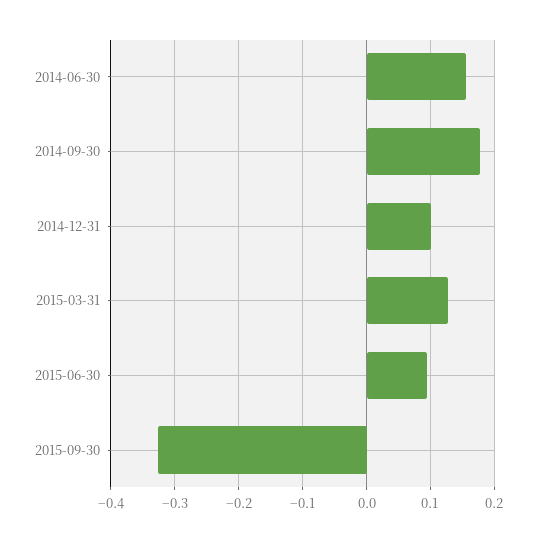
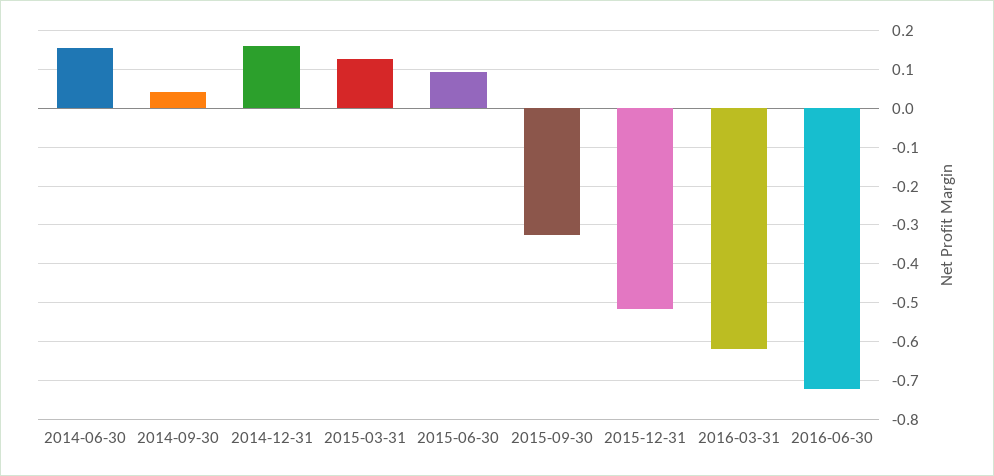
2014-09-30: 0.18 -> 0.04
2014-12-31: 0.1 -> 0.16
2015-12-31: none -> -0.52
2016-03-31: none -> -0.62
2016-06-30: none -> -0.72

